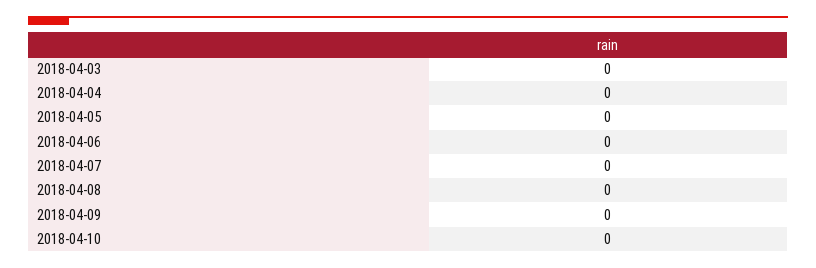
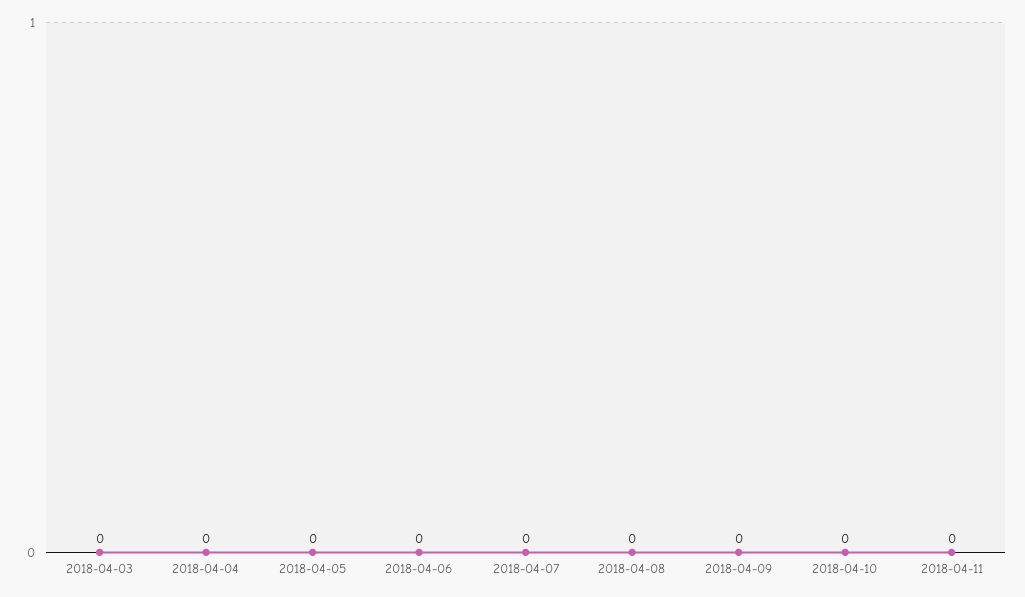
2018-04-11: none -> 0

